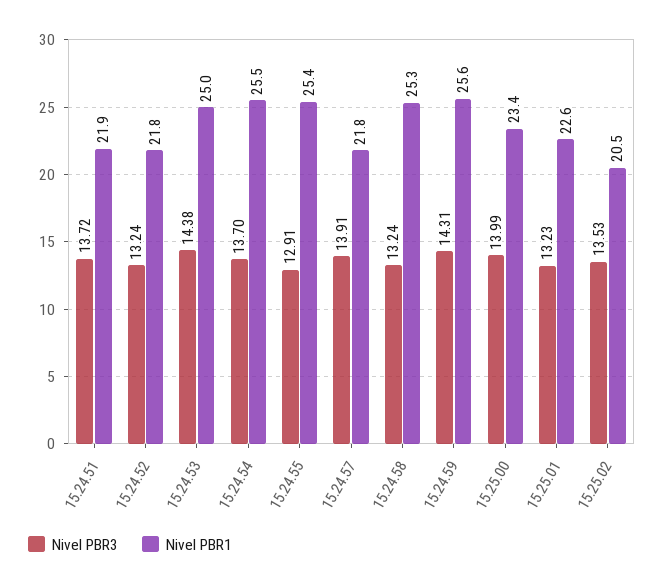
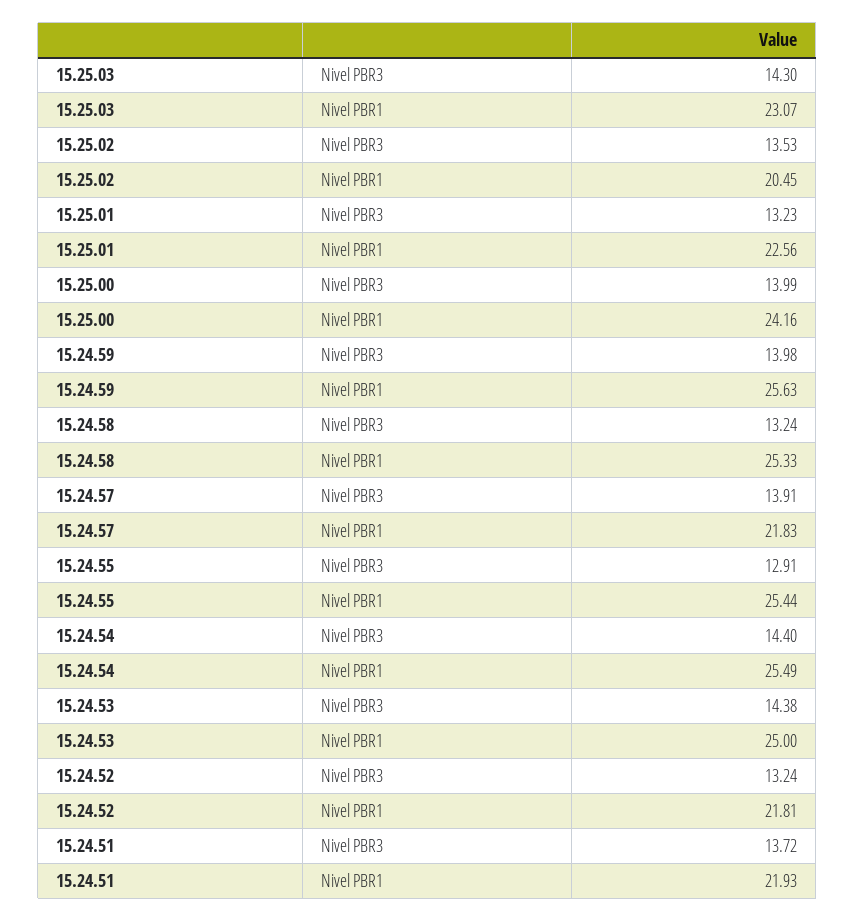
Nivel PBR3, 15.24.54: 13.7 -> 14.4
Nivel PBR3, 15.24.59: 14.31 -> 13.98
Nivel PBR1, 15.25.00: 23.4 -> 24.16
Nivel PBR3, 15.25.03: none -> 14.3
Nivel PBR1, 15.25.03: none -> 23.07

